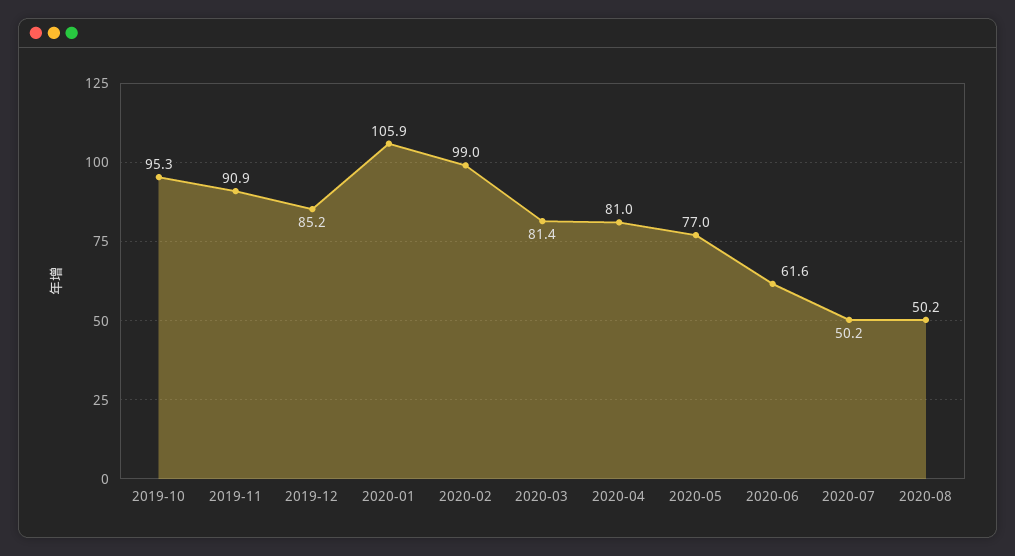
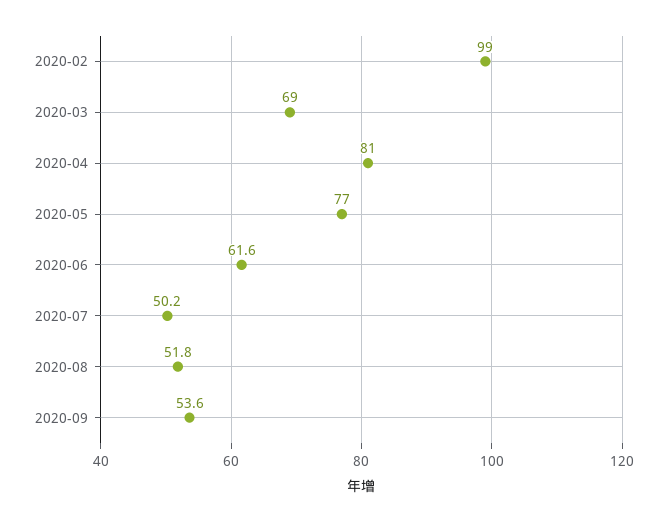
2019-10: 95.3 -> none
2019-11: 90.9 -> none
2019-12: 85.2 -> none
2020-01: 105.9 -> none
2020-03: 81.4 -> 69
2020-08: 50.2 -> 51.8
2020-09: none -> 53.6

